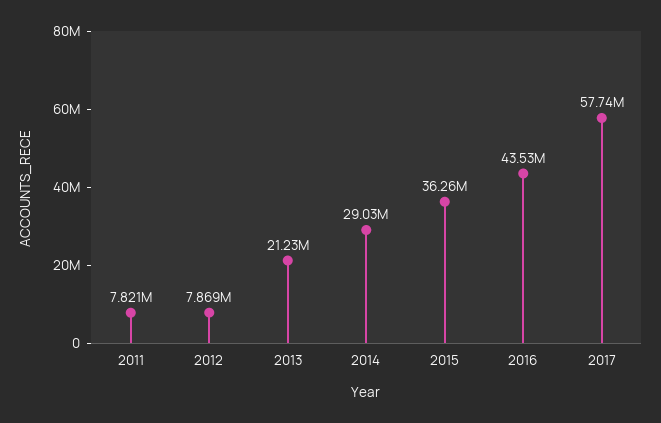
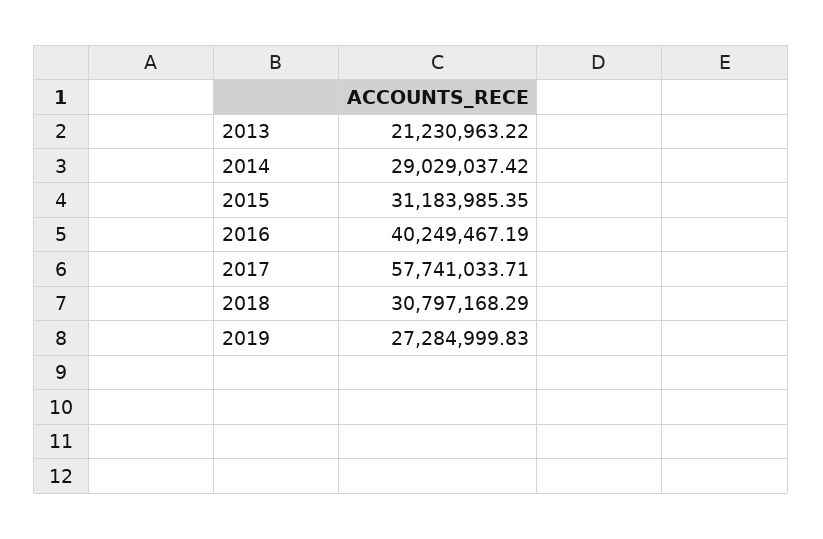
2011: 7821000 -> none
2012: 7869000 -> none
2015: 36260000 -> 31183985.35
2016: 43530000 -> 40249467.19
2018: none -> 30797168.29
2019: none -> 27284999.83

